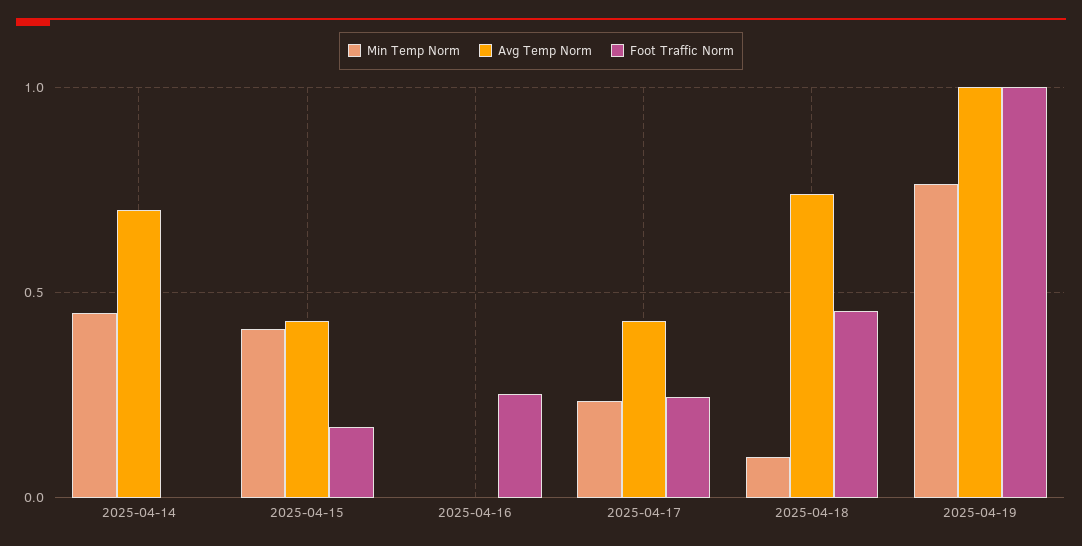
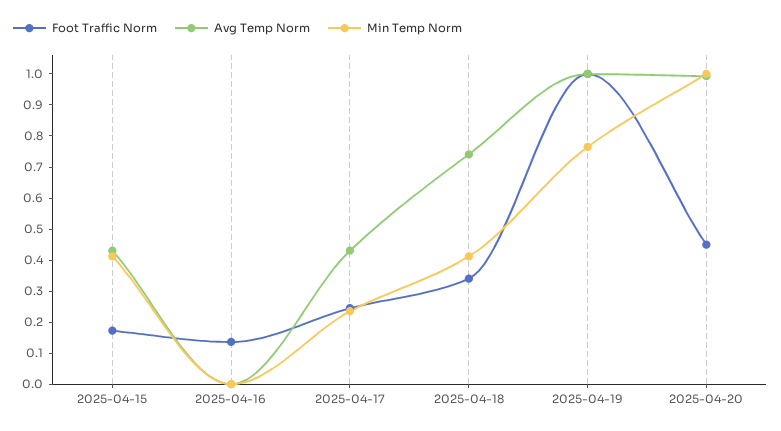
Min Temp Norm, 2025-04-14: 0.45 -> none
Avg Temp Norm, 2025-04-14: 0.7 -> none
Foot Traffic Norm, 2025-04-14: 0 -> none
Foot Traffic Norm, 2025-04-16: 0.25 -> 0.15
Min Temp Norm, 2025-04-18: 0.1 -> 0.4
Foot Traffic Norm, 2025-04-18: 0.45 -> 0.35
Foot Traffic Norm, 2025-04-20: none -> 0.45
Avg Temp Norm, 2025-04-20: none -> 1
Min Temp Norm, 2025-04-20: none -> 1

